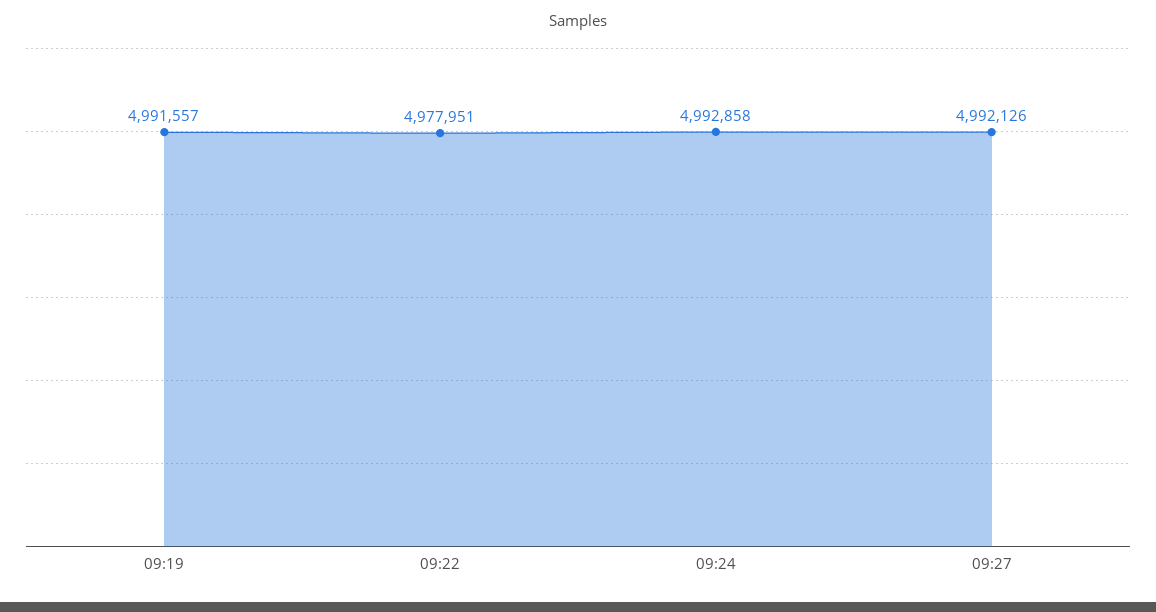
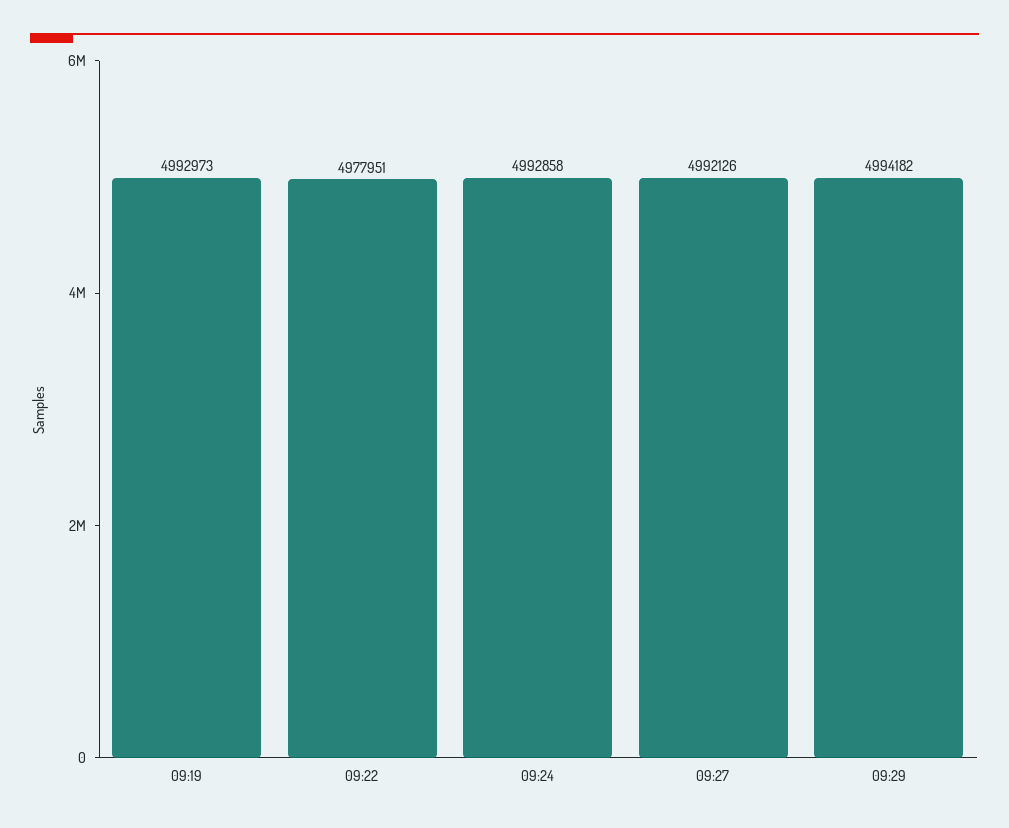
09:19: 4991557 -> 4992973
09:29: none -> 4994182

